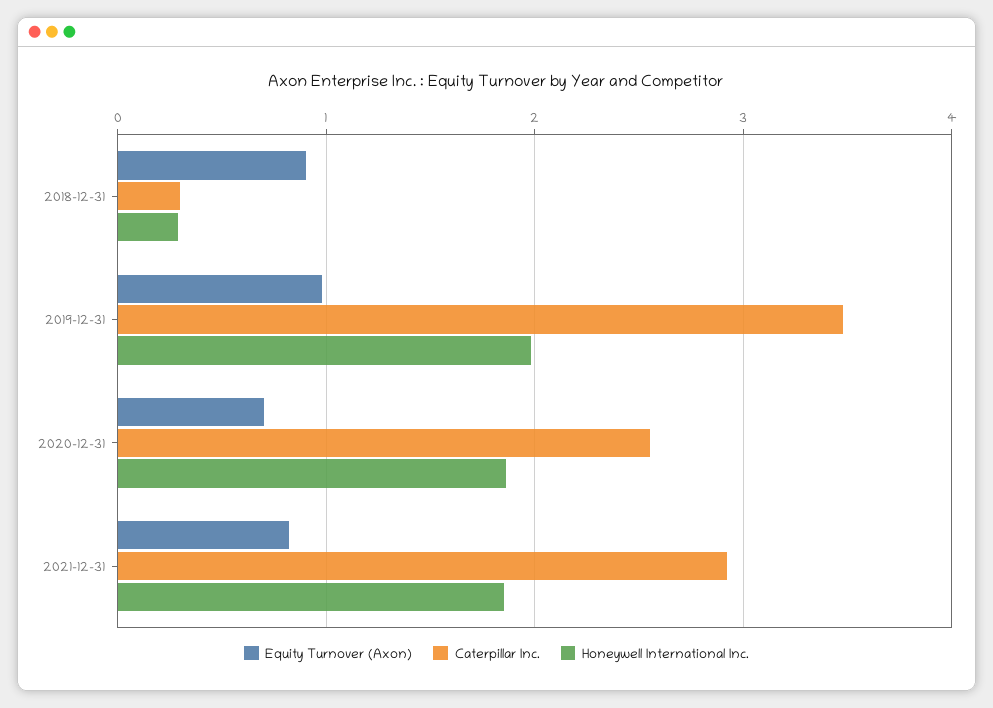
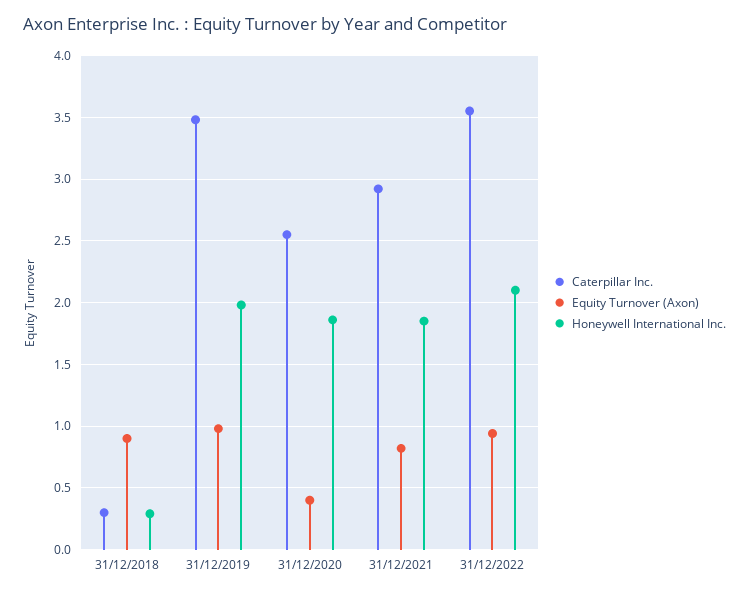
Equity Turnover (Axon), 2020-12-31: 0.7 -> 0.4
Caterpillar Inc., 31/12/2022: none -> 3.55
Equity Turnover (Axon), 31/12/2022: none -> 0.95
Honeywell International Inc., 31/12/2022: none -> 2.1

